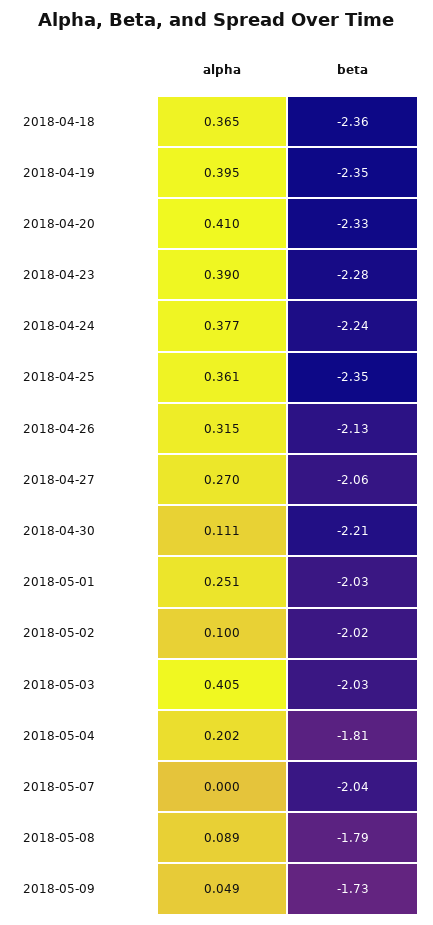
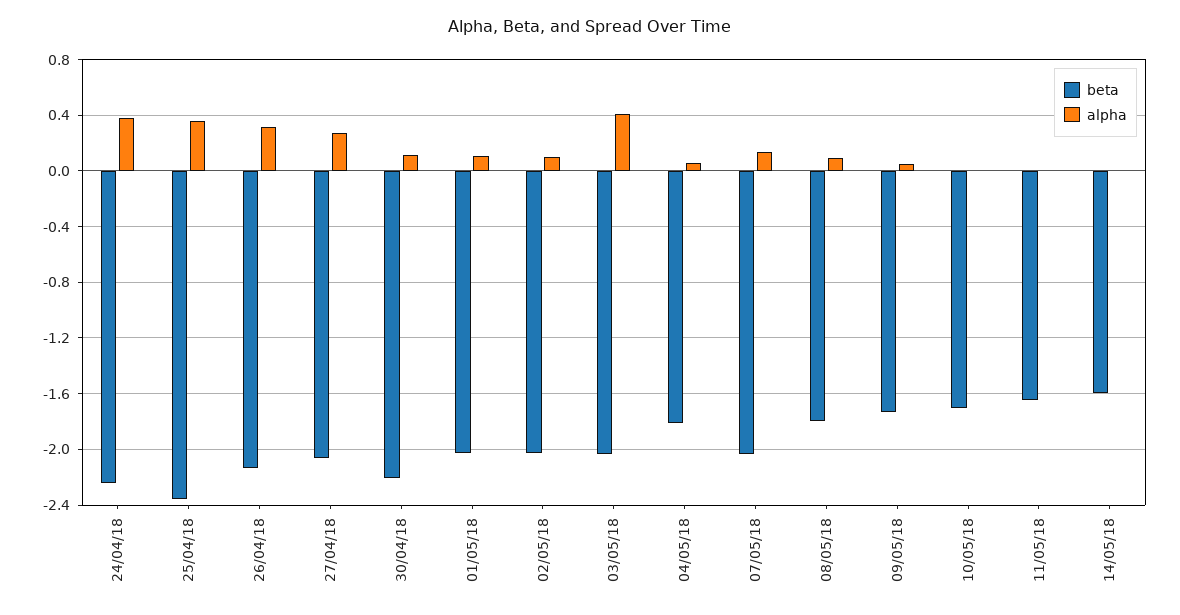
alpha, 2018-04-18: 0.365 -> none
beta, 2018-04-18: -2.36 -> none
alpha, 2018-04-19: 0.395 -> none
beta, 2018-04-19: -2.35 -> none
alpha, 2018-04-20: 0.41 -> none
beta, 2018-04-20: -2.33 -> none
alpha, 2018-04-23: 0.39 -> none
beta, 2018-04-23: -2.28 -> none
alpha, 2018-05-01: 0.251 -> 0.1
alpha, 2018-05-04: 0.202 -> 0.05
alpha, 2018-05-07: 0 -> 0.15
beta, 10/05/18: none -> -1.7
alpha, 10/05/18: none -> 0
beta, 11/05/18: none -> -1.65
alpha, 11/05/18: none -> 0
beta, 14/05/18: none -> -1.6
alpha, 14/05/18: none -> 0

